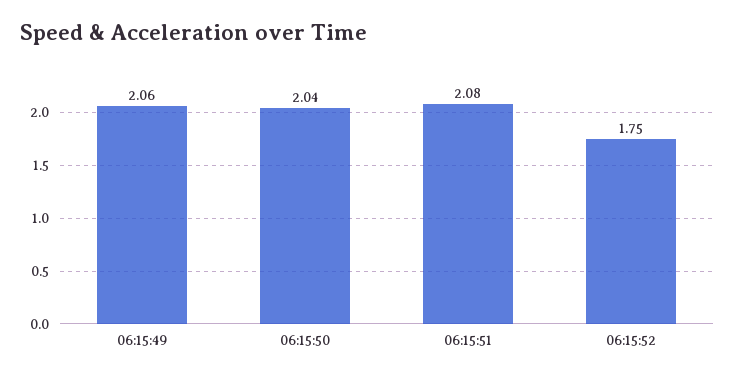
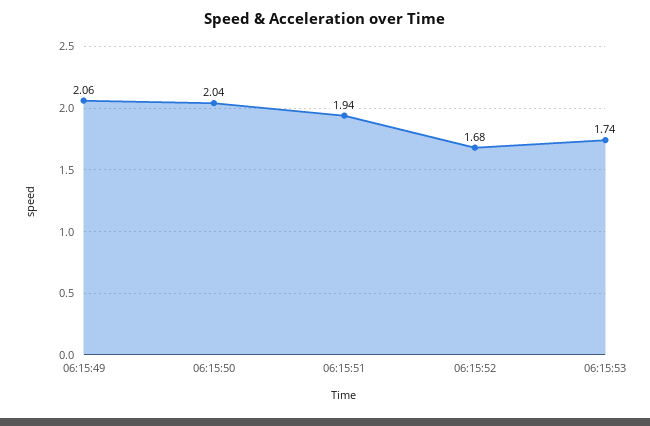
06:15:51: 2.08 -> 1.94
06:15:52: 1.75 -> 1.68
06:15:53: none -> 1.74

